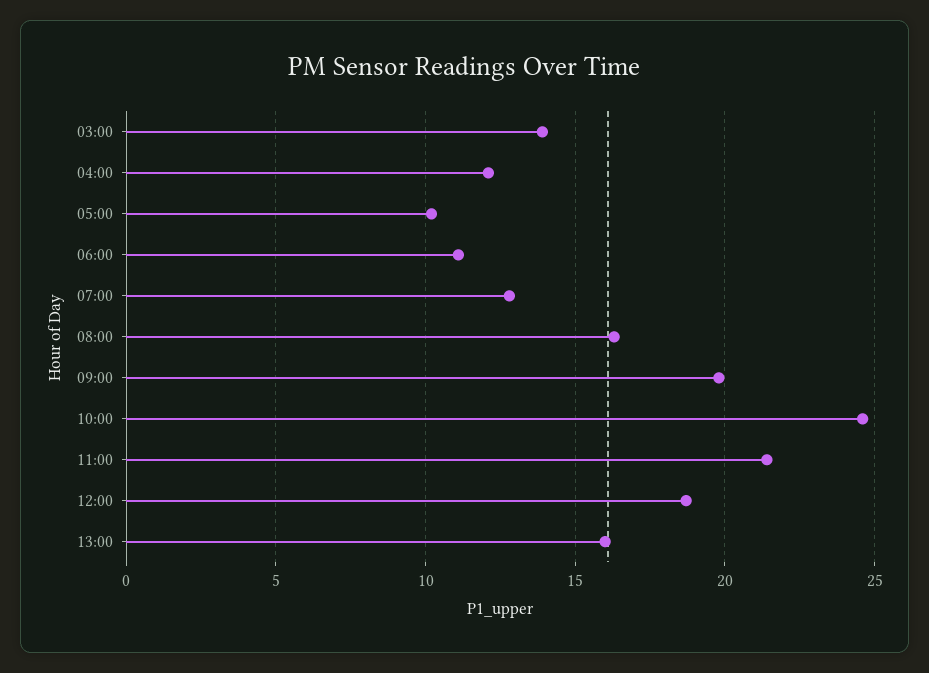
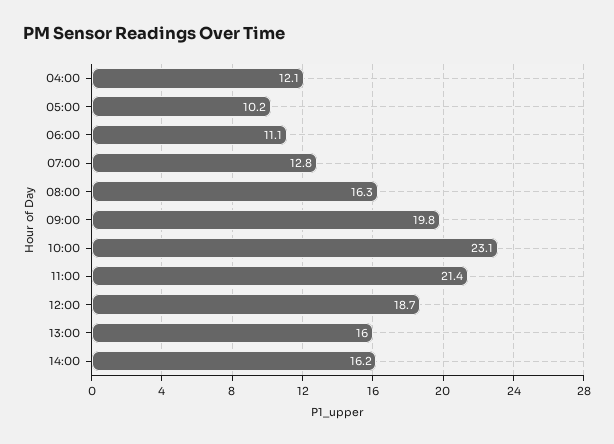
03:00: 14 -> none
10:00: 24.5 -> 23.1
14:00: none -> 16.2

